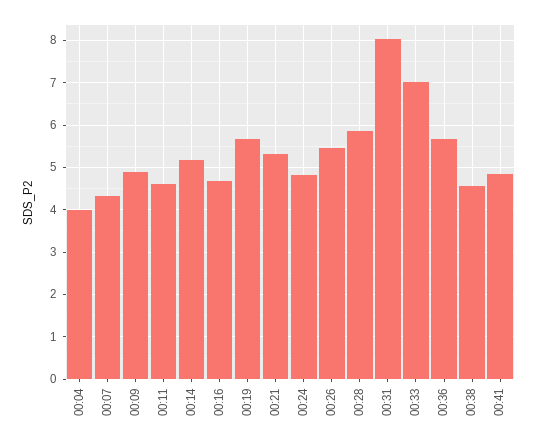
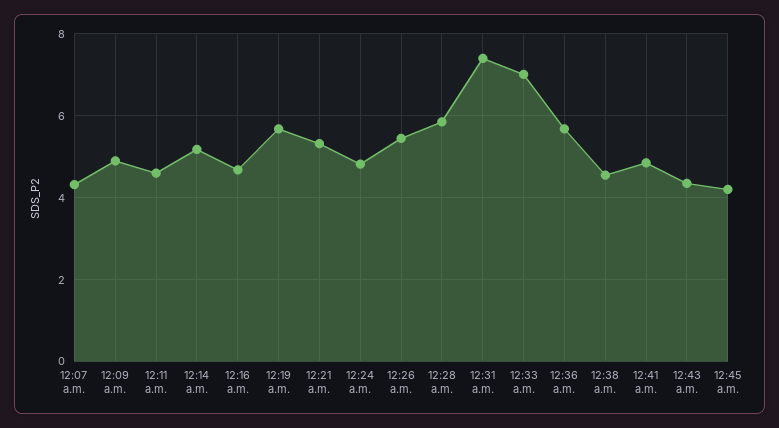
00:04: 4 -> none
00:31: 8 -> 7.4
12:43 a.m.: none -> 4.4
12:45 a.m.: none -> 4.2

